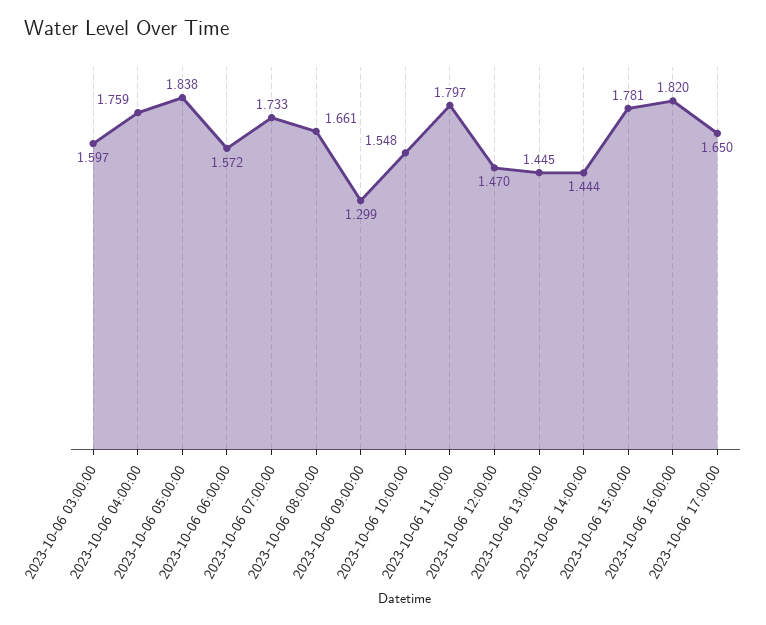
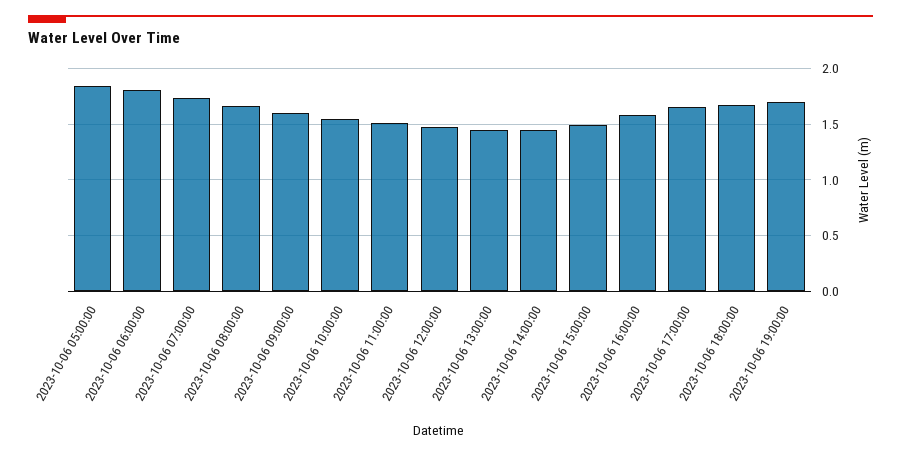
2023-10-06 03:00:00: 1.597 -> none
2023-10-06 04:00:00: 1.759 -> none
2023-10-06 06:00:00: 1.572 -> 1.8
2023-10-06 09:00:00: 1.299 -> 1.6
2023-10-06 11:00:00: 1.797 -> 1.5
2023-10-06 15:00:00: 1.781 -> 1.5
2023-10-06 16:00:00: 1.82 -> 1.6
2023-10-06 18:00:00: none -> 1.7
2023-10-06 19:00:00: none -> 1.7

